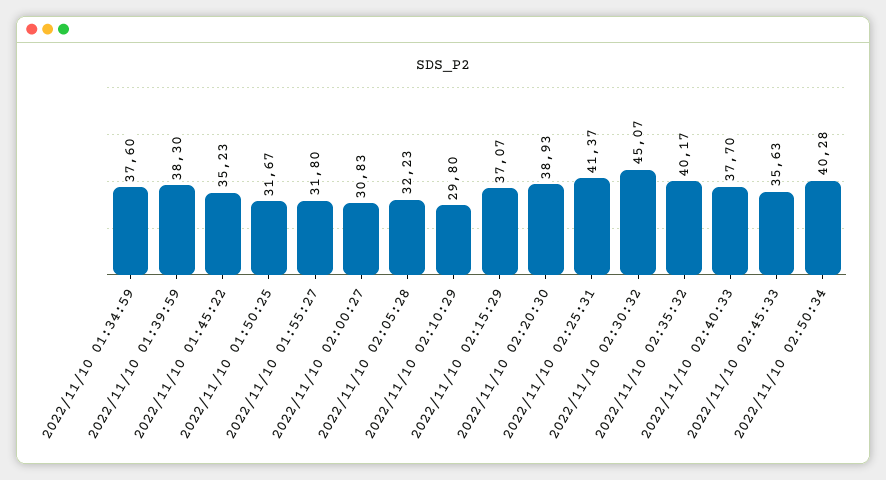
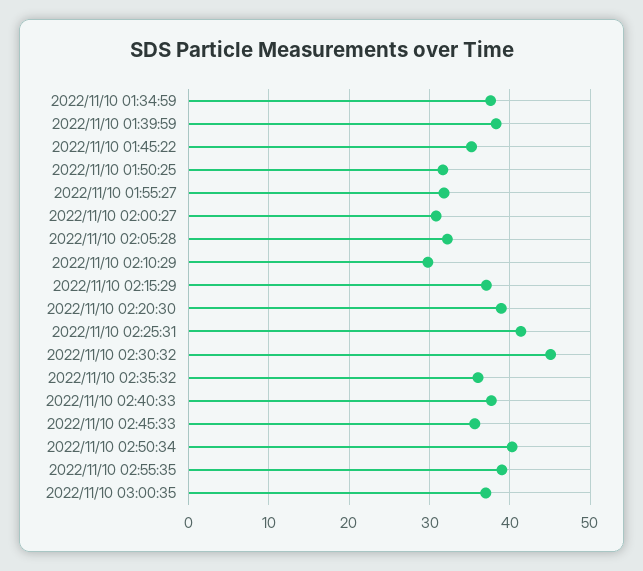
2022/11/10 02:35:32: 40.17 -> 36
2022/11/10 02:55:35: none -> 39
2022/11/10 03:00:35: none -> 37

